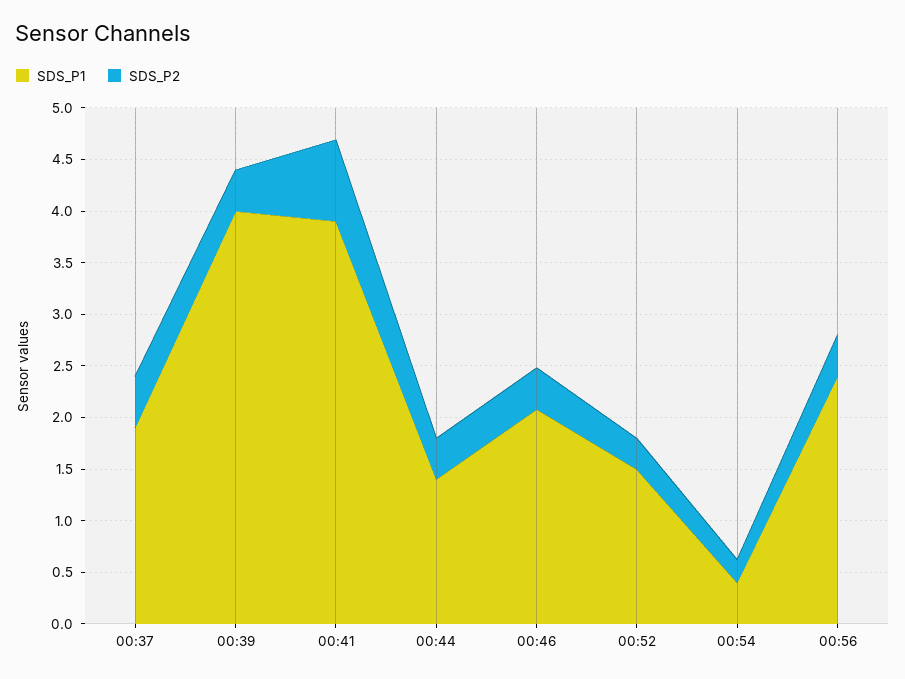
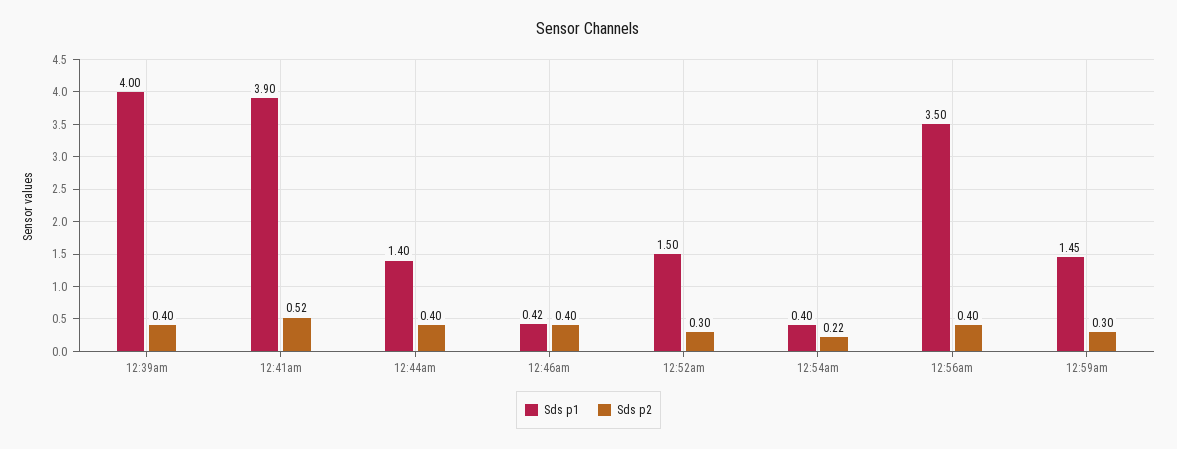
SDS_P1, 00:37: 1.9 -> none
SDS_P2, 00:37: 0.5 -> none
SDS_P2, 00:41: 0.8 -> 0.52
SDS_P1, 00:46: 2.1 -> 0.42
SDS_P1, 00:56: 2.4 -> 3.5
SDS_P1, 12:59am: none -> 1.45
SDS_P2, 12:59am: none -> 0.3

